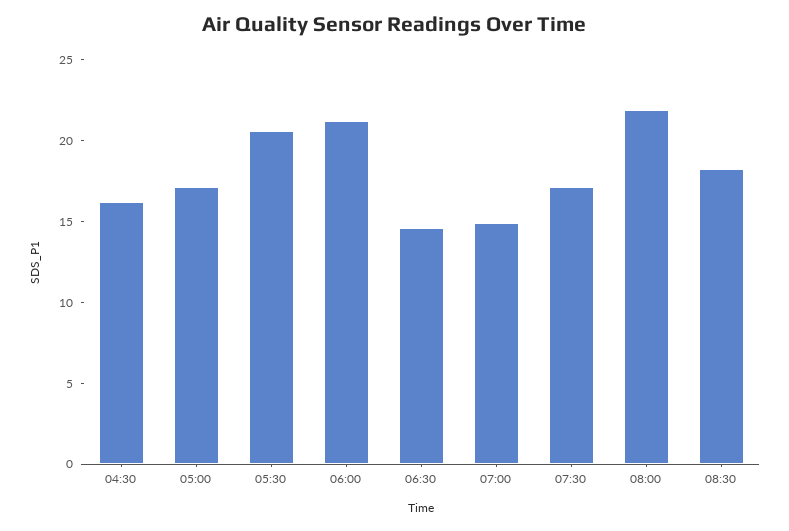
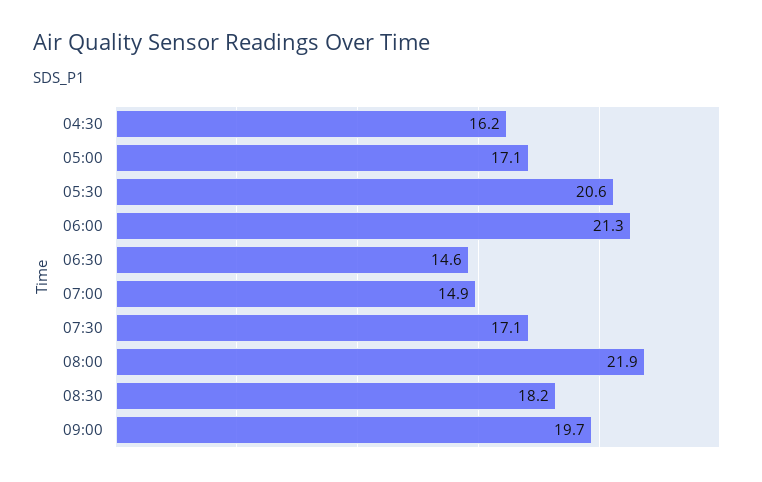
09:00: none -> 19.7

